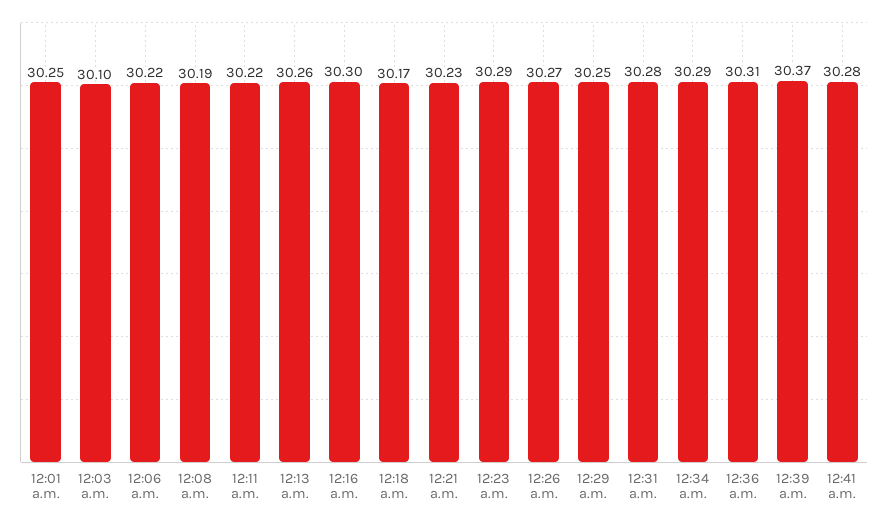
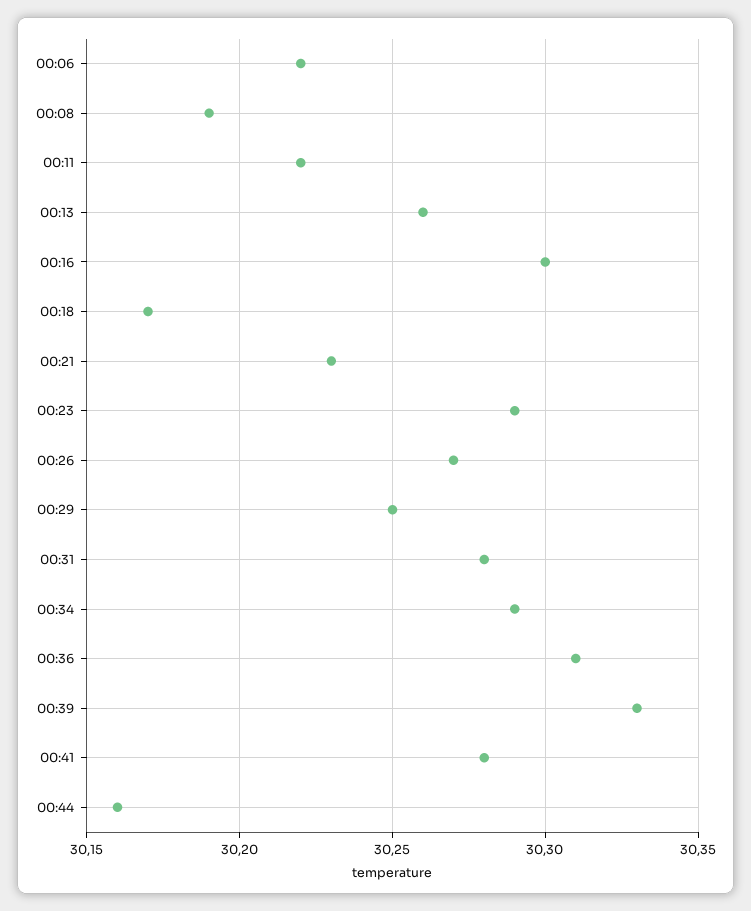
12:01 a.m.: 30.25 -> none
12:03 a.m.: 30.1 -> none
12:39 a.m.: 30.37 -> 30.33
00:44: none -> 30.16

